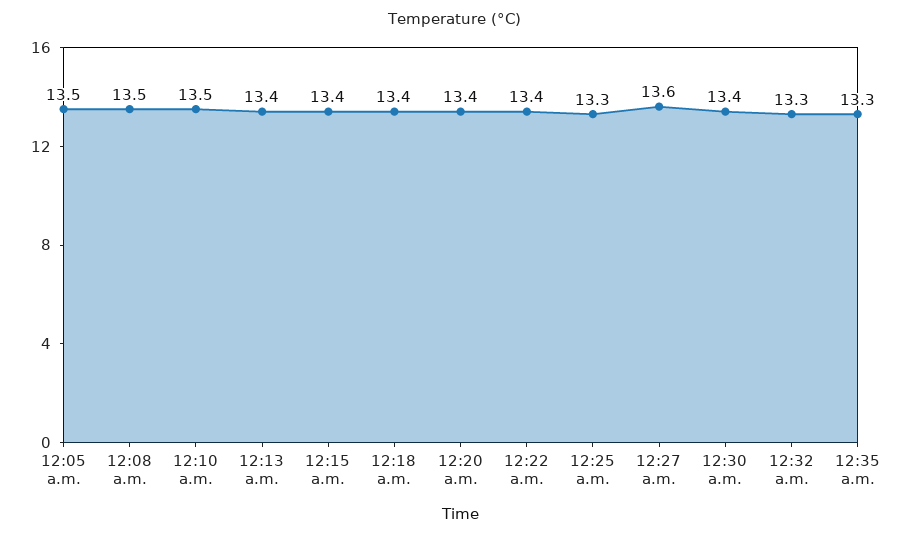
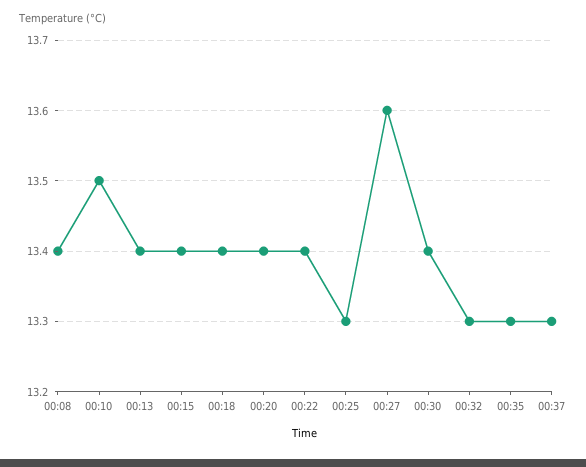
12:05 a.m.: 13.5 -> none
12:08 a.m.: 13.5 -> 13.4
00:37: none -> 13.3

